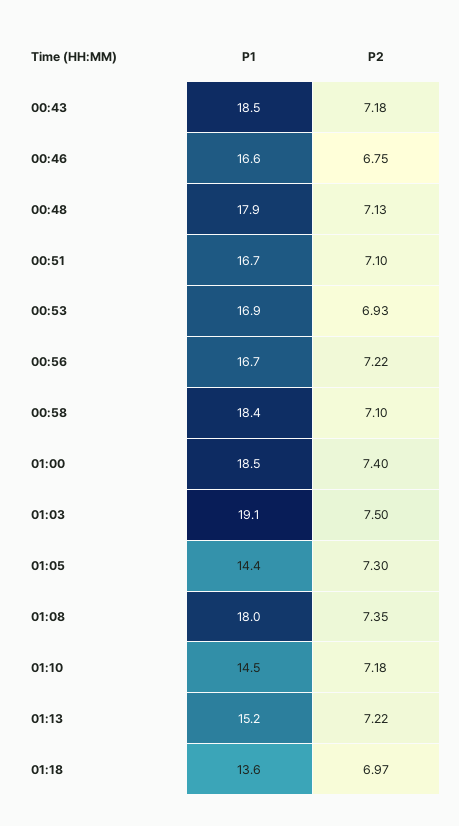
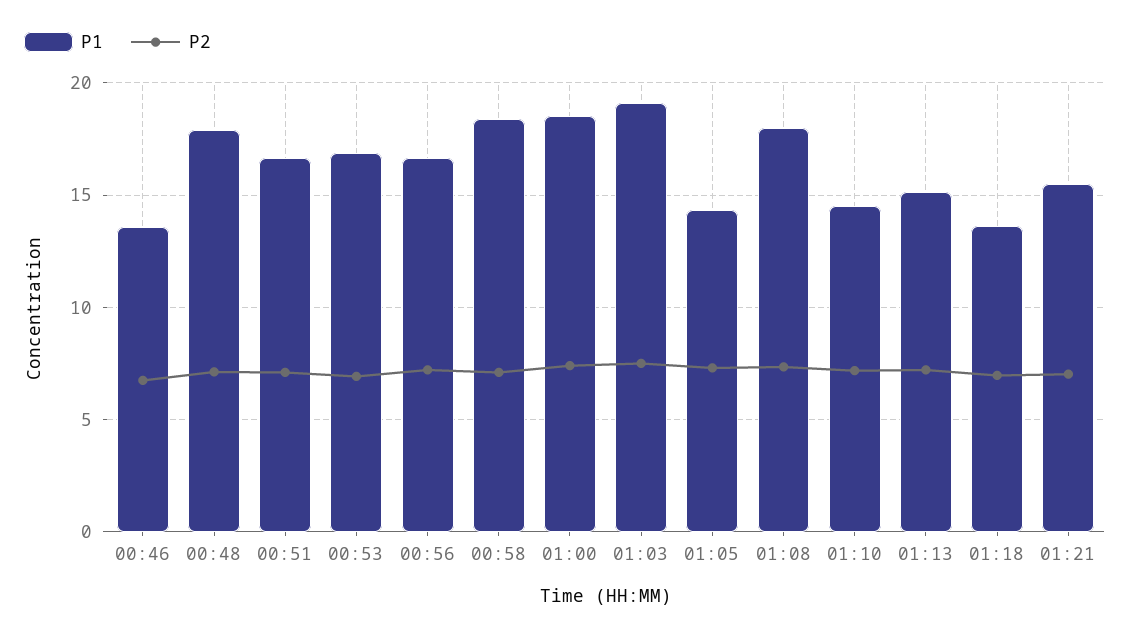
P1, 00:43: 18.5 -> none
P2, 00:43: 7.18 -> none
P1, 00:46: 16.6 -> 13.5
P1, 01:21: none -> 15.5
P2, 01:21: none -> 7

